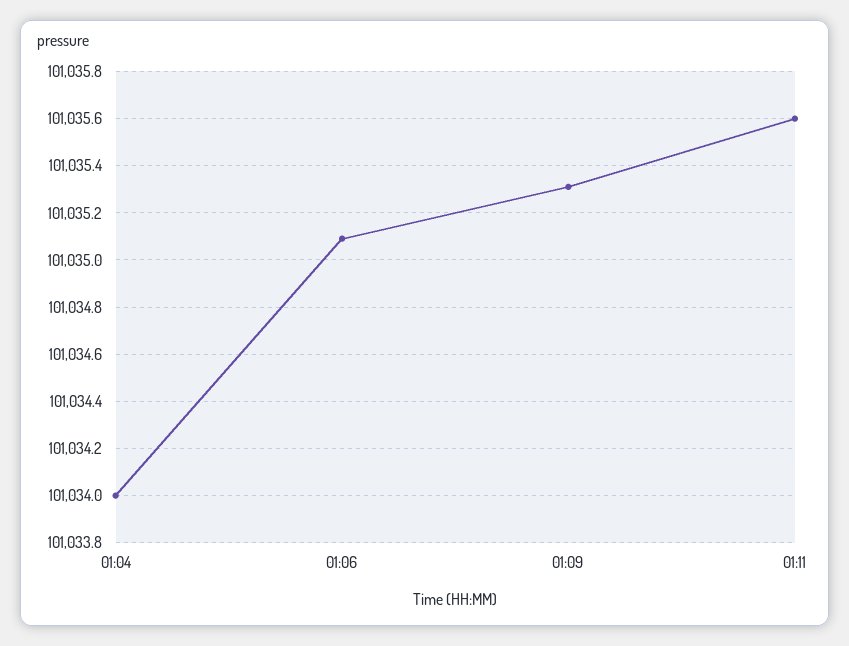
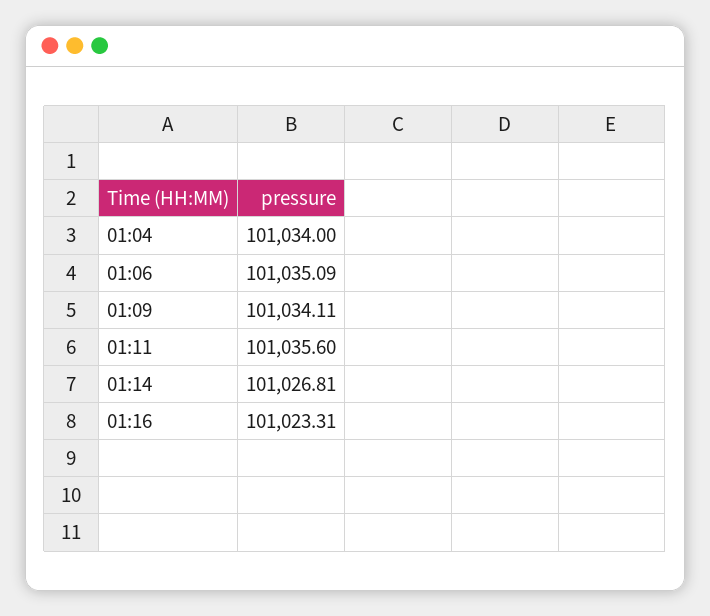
01:09: 101035.3 -> 101034.11
01:14: none -> 101026.81
01:16: none -> 101023.31

